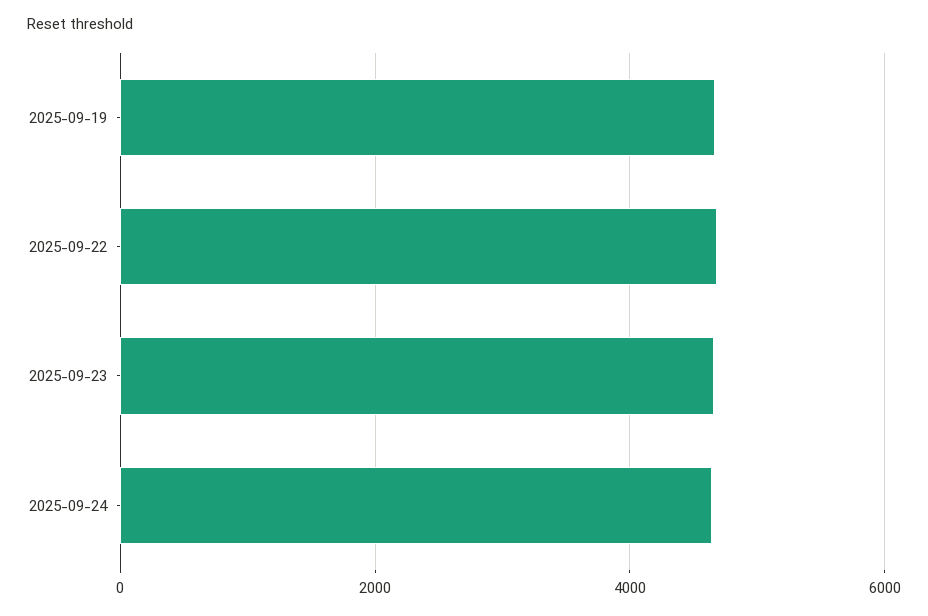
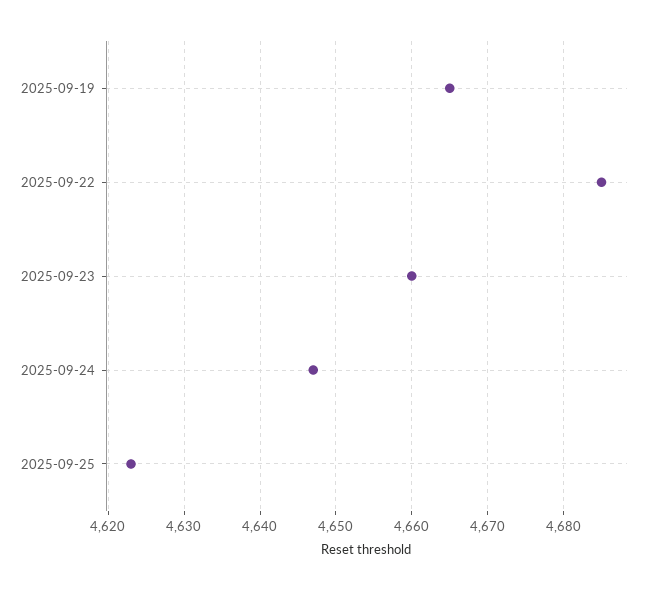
2025-09-25: none -> 4623

